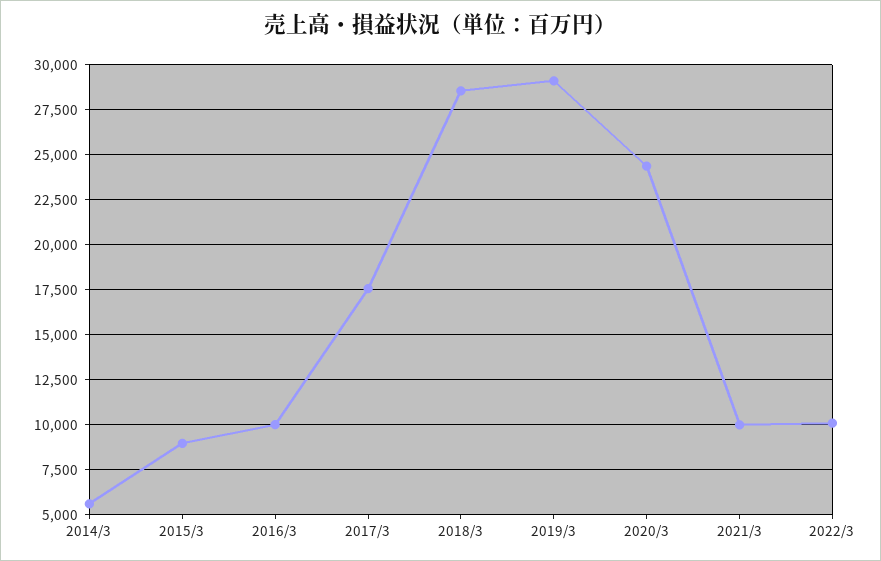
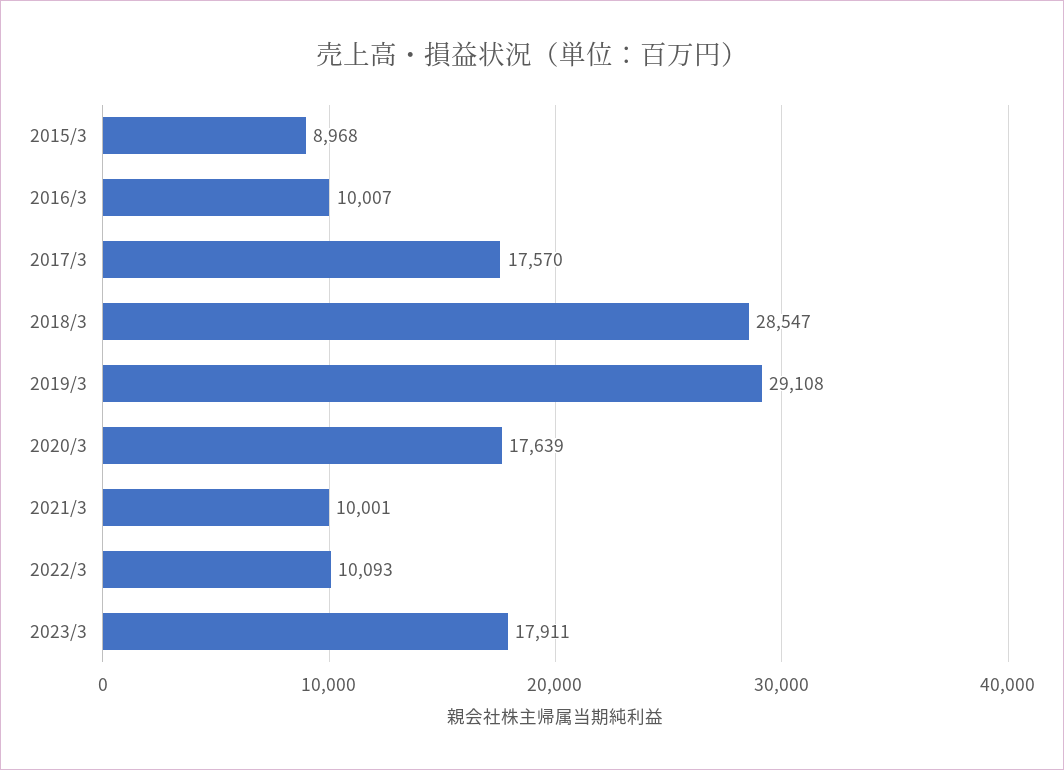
2014/3: 5500 -> none
2020/3: 24500 -> 17639
2023/3: none -> 17911

